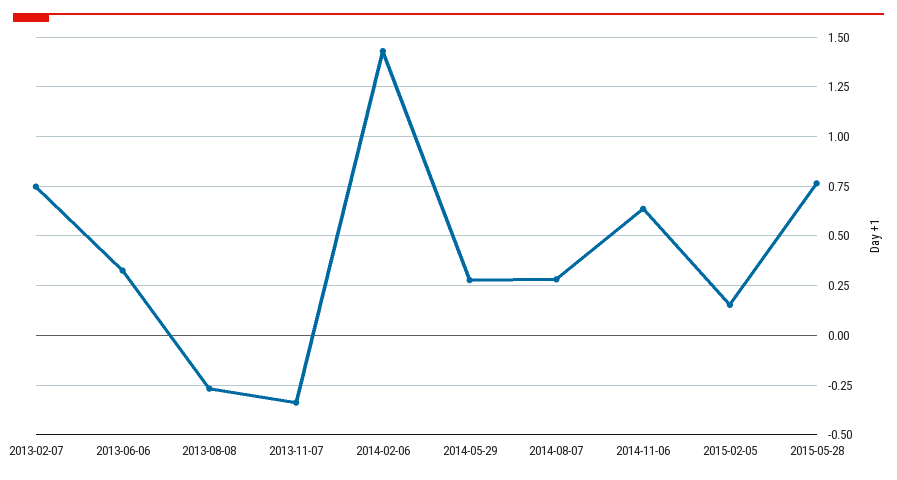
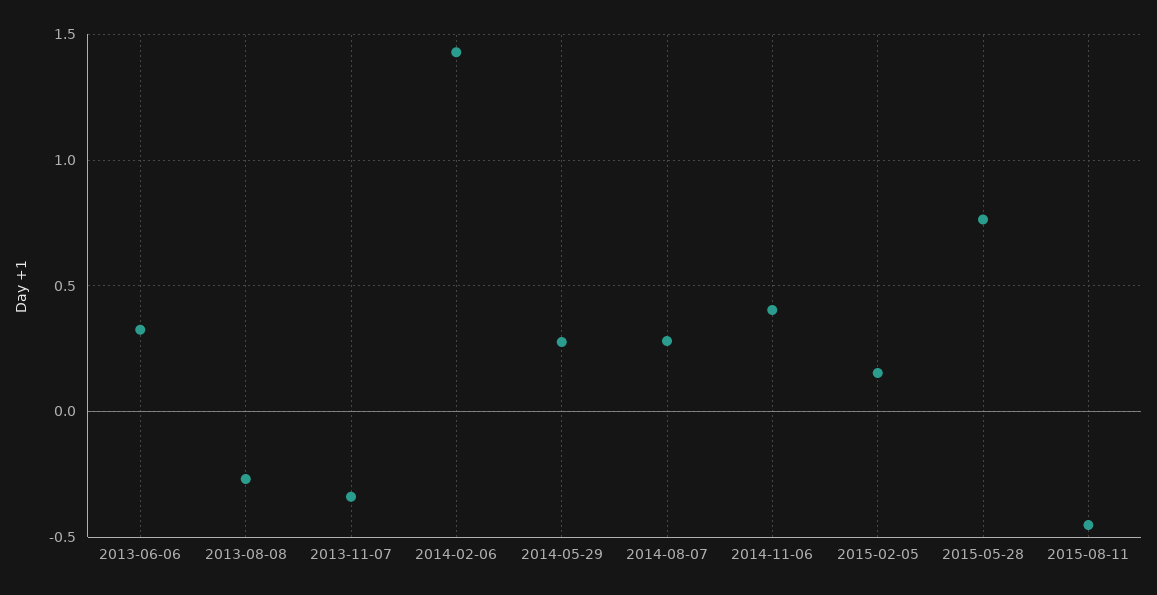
2013-02-07: 0.75 -> none
2014-11-06: 0.65 -> 0.4
2015-08-11: none -> -0.45

